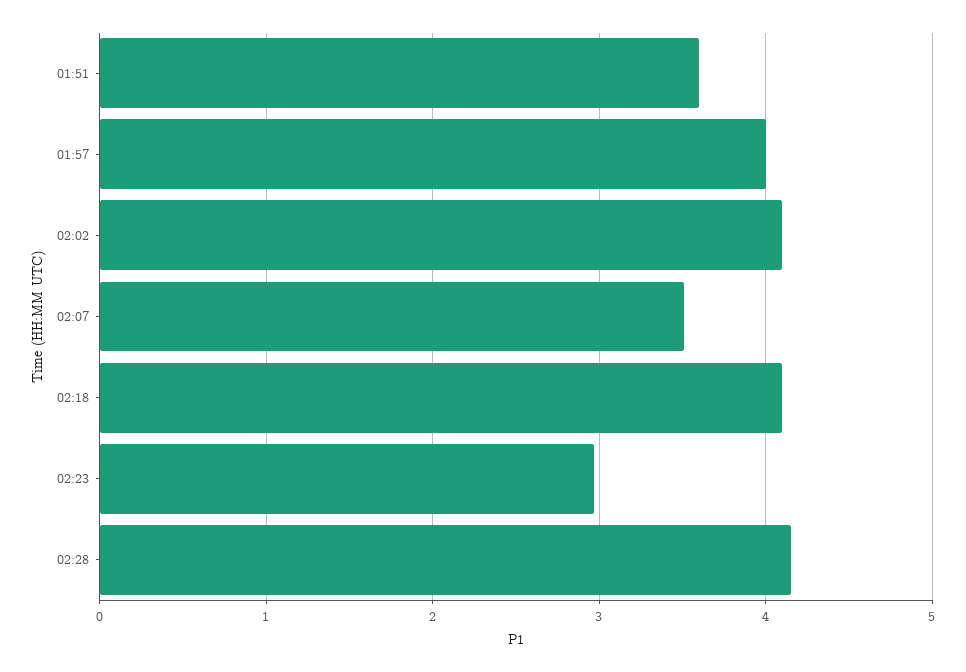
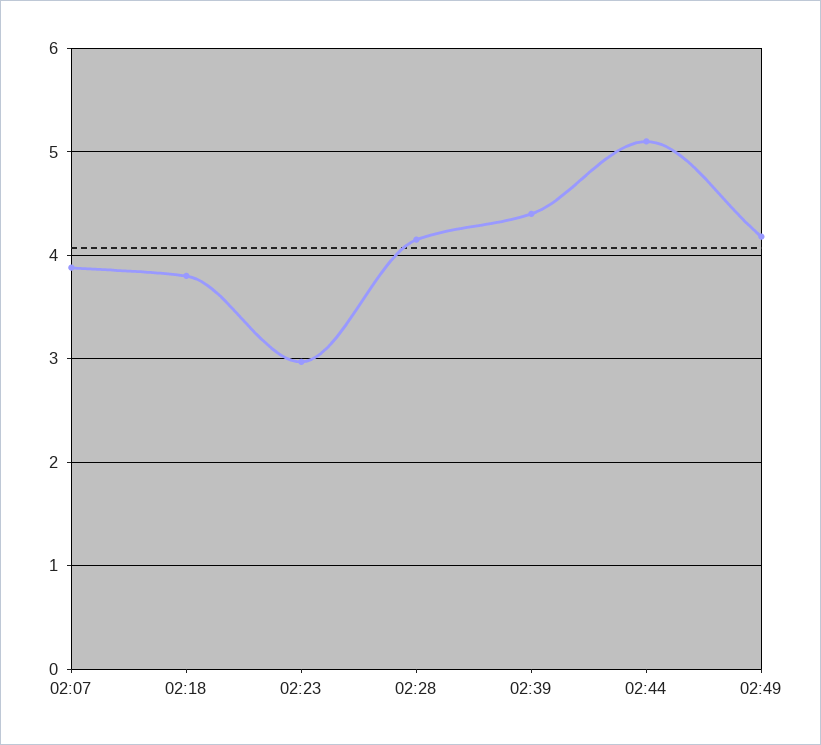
01:51: 3.6 -> none
01:57: 4 -> none
02:02: 4.1 -> none
02:07: 3.5 -> 3.9
02:18: 4.1 -> 3.8
02:39: none -> 4.4
02:44: none -> 5.1
02:49: none -> 4.2

